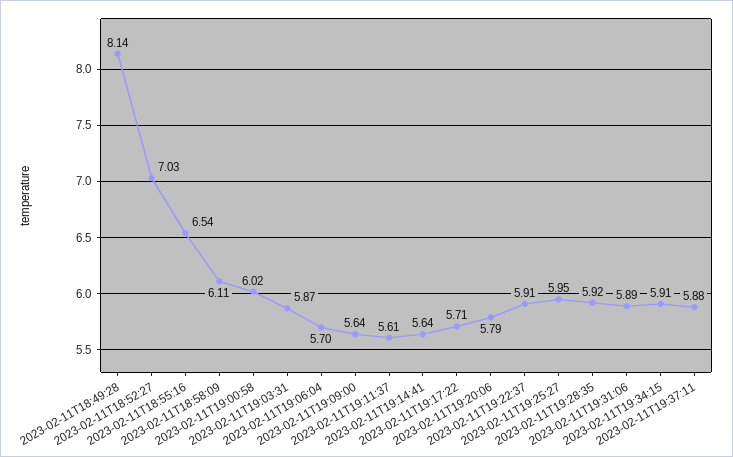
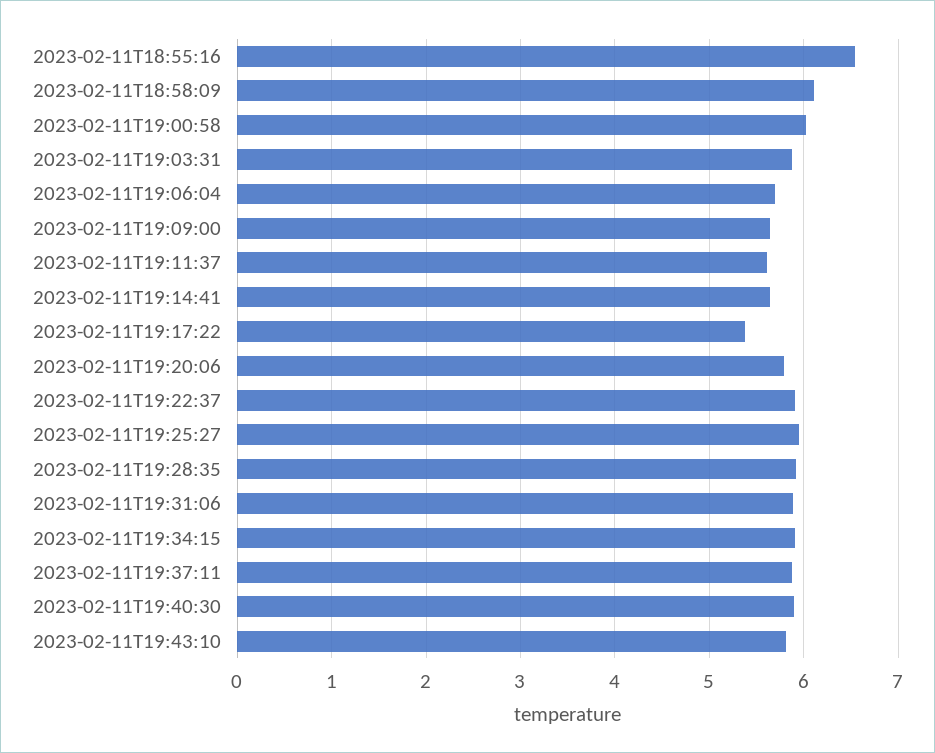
2023-02-11T18:49:28: 8.14 -> none
2023-02-11T18:52:27: 7.03 -> none
2023-02-11T19:17:22: 5.71 -> 5.4
2023-02-11T19:40:30: none -> 5.9
2023-02-11T19:43:10: none -> 5.8

